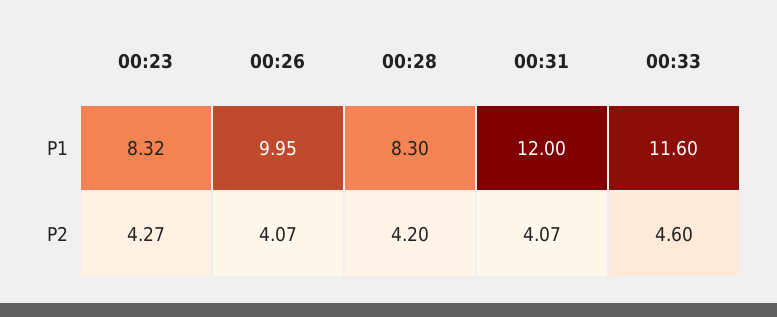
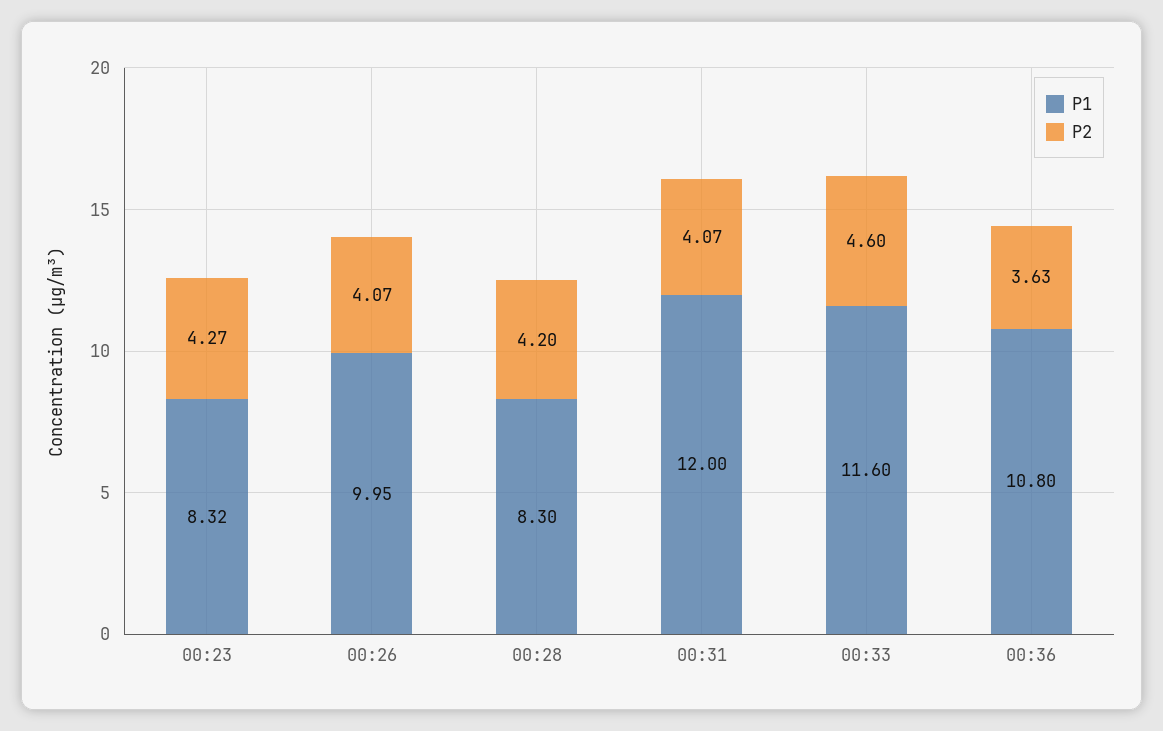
P1, 00:36: none -> 10.8
P2, 00:36: none -> 3.63

